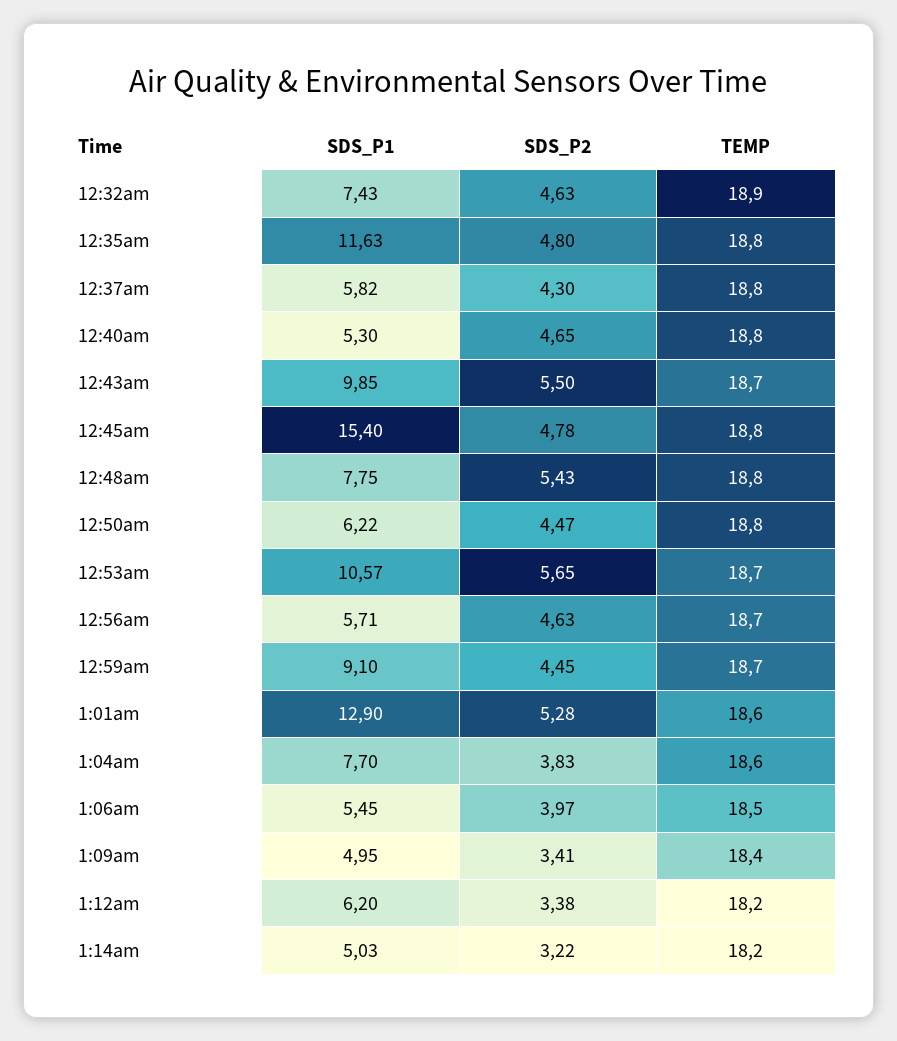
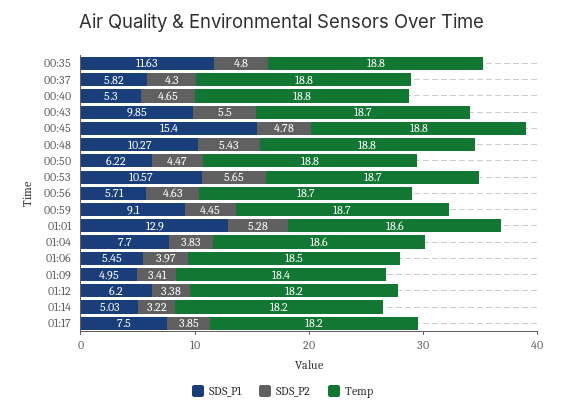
SDS_P1, 12:32am: 7.43 -> none
SDS_P2, 12:32am: 4.63 -> none
TEMP, 12:32am: 18.9 -> none
SDS_P1, 12:48am: 7.75 -> 10.27
SDS_P1, 01:17: none -> 7.5
SDS_P2, 01:17: none -> 3.85
TEMP, 01:17: none -> 18.2

